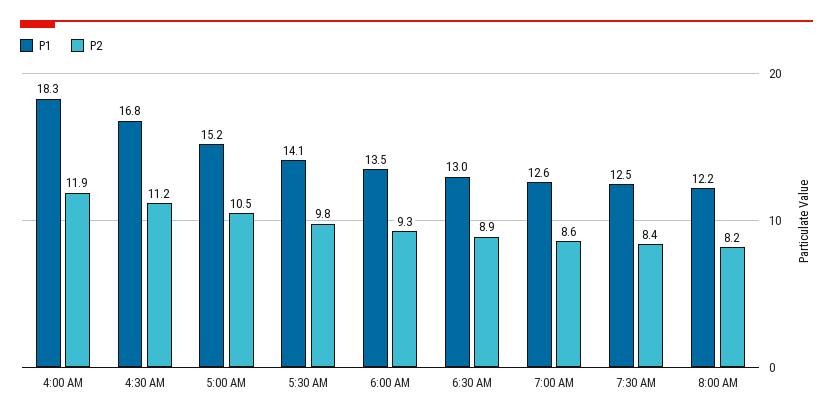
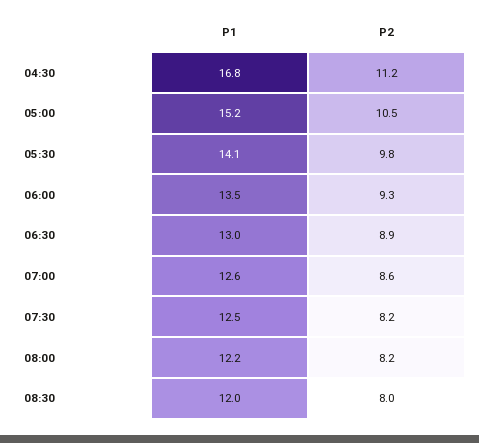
P1, 4:00 AM: 18.3 -> none
P2, 4:00 AM: 11.9 -> none
P2, 7:30 AM: 8.4 -> 8.2
P1, 08:30: none -> 12
P2, 08:30: none -> 8

